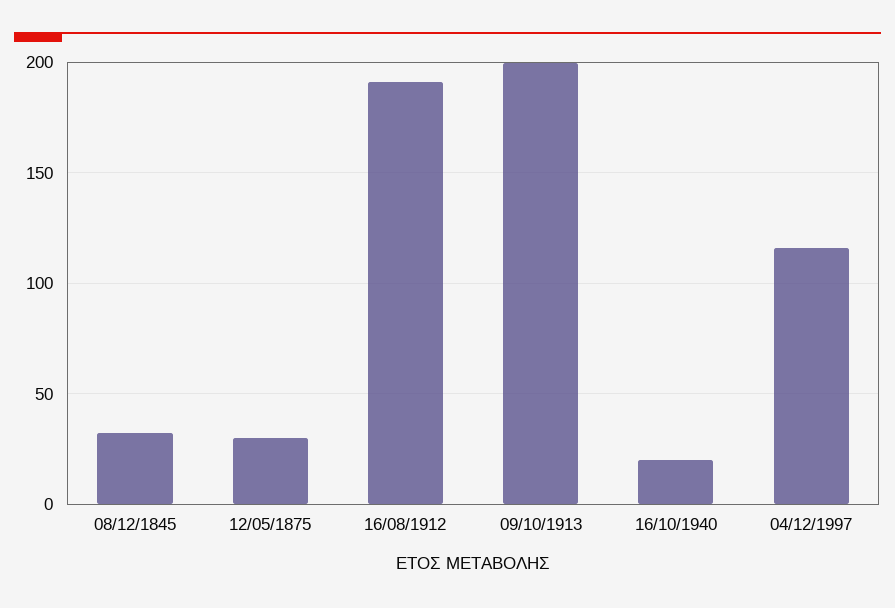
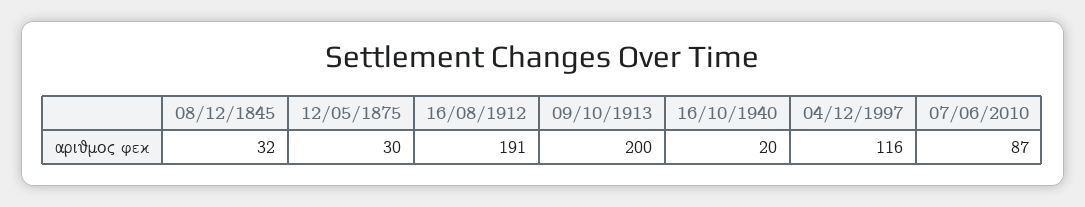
07/06/2010: none -> 87

